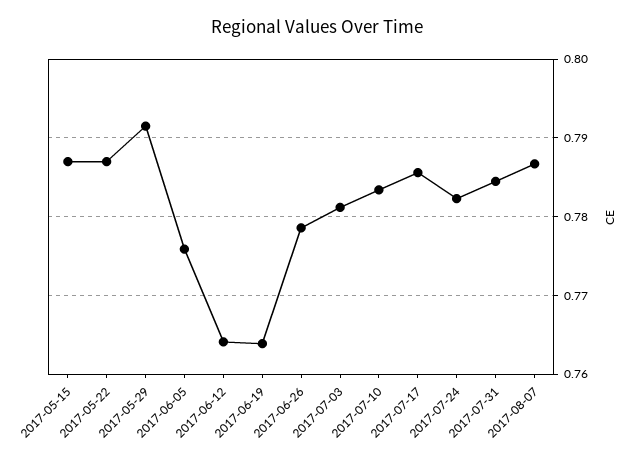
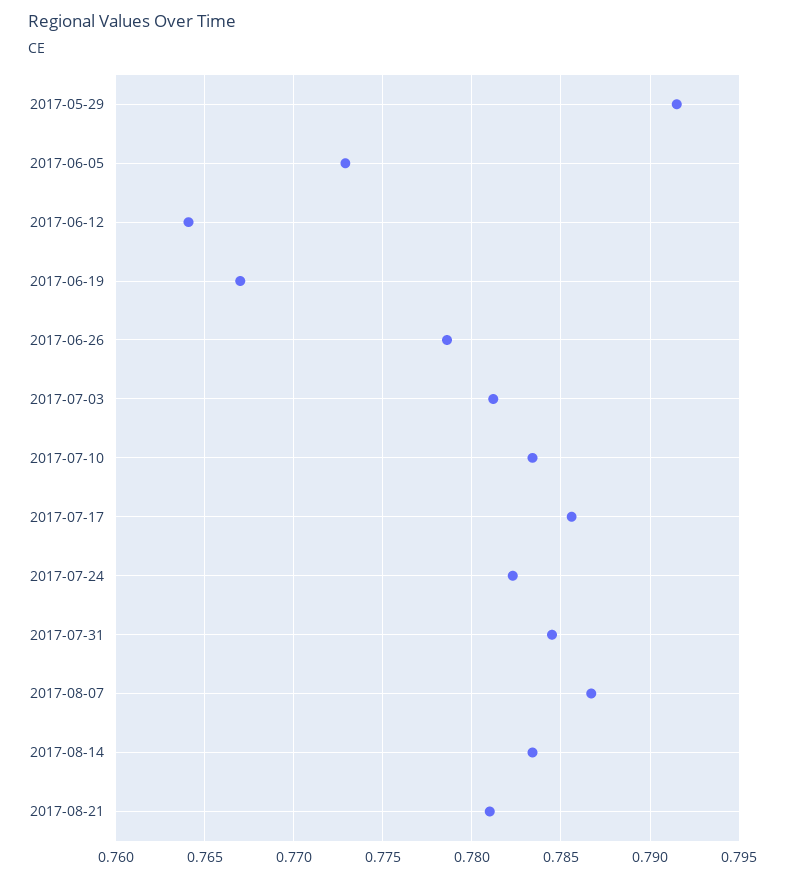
2017-05-15: 0.787 -> none
2017-05-22: 0.787 -> none
2017-06-05: 0.776 -> 0.773
2017-06-19: 0.764 -> 0.767
2017-08-14: none -> 0.7835
2017-08-21: none -> 0.781

